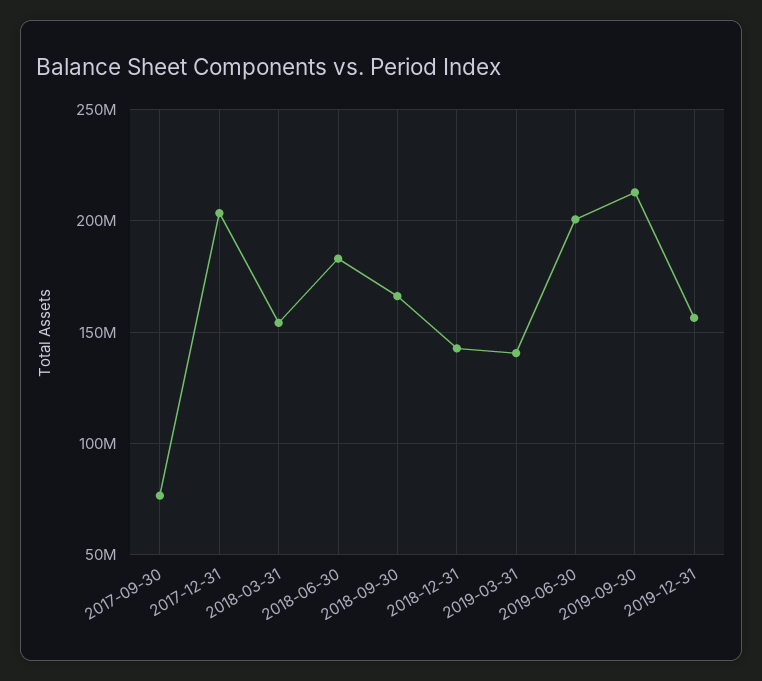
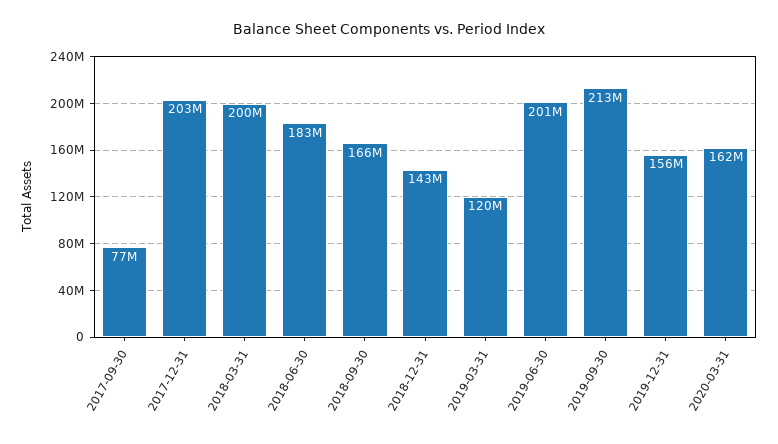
2018-03-31: 155000000 -> 200000000
2019-03-31: 140000000 -> 120000000
2020-03-31: none -> 162000000

